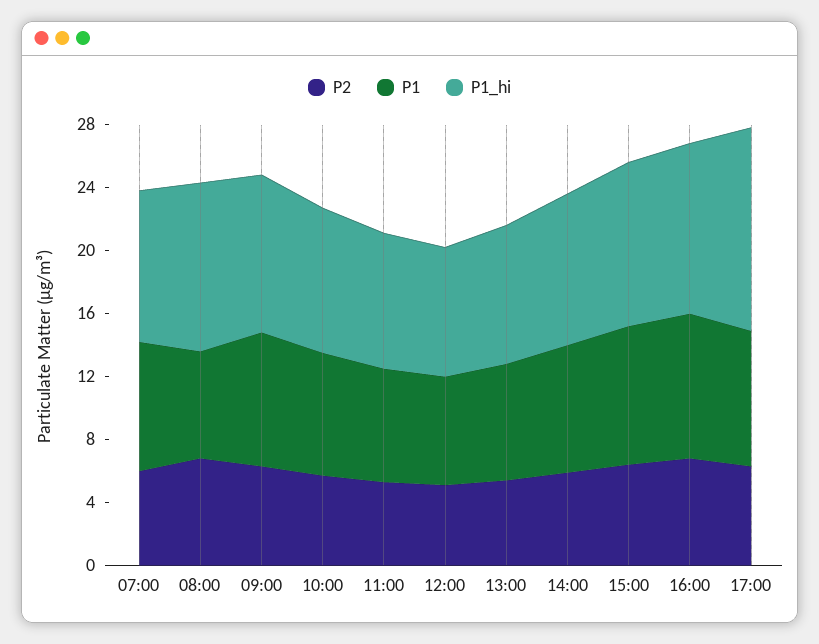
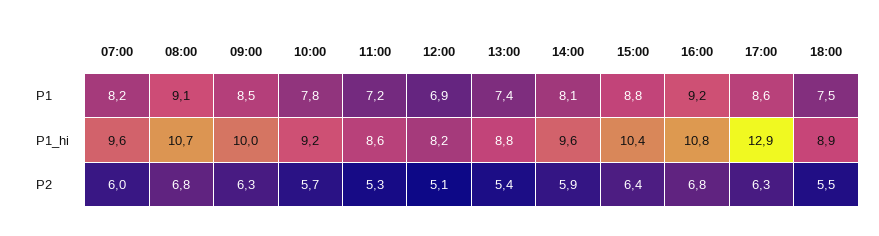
P1, 08:00: 7 -> 9.1
P1, 18:00: none -> 7.5
P1_hi, 18:00: none -> 8.9
P2, 18:00: none -> 5.5

